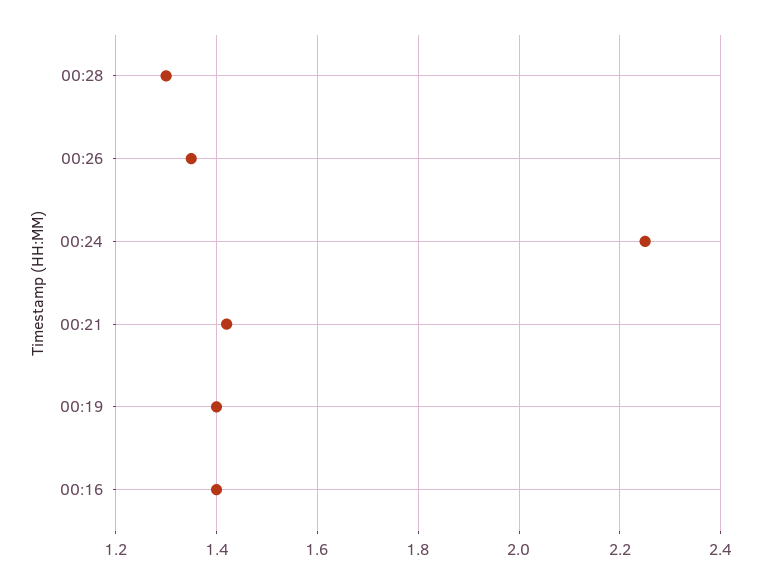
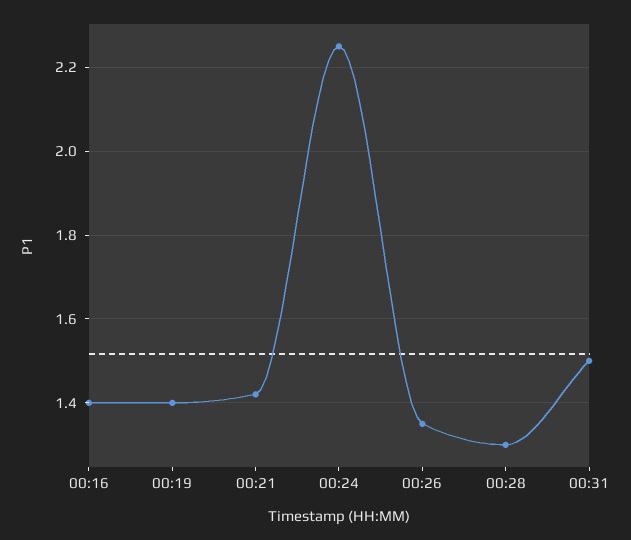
00:31: none -> 1.5

